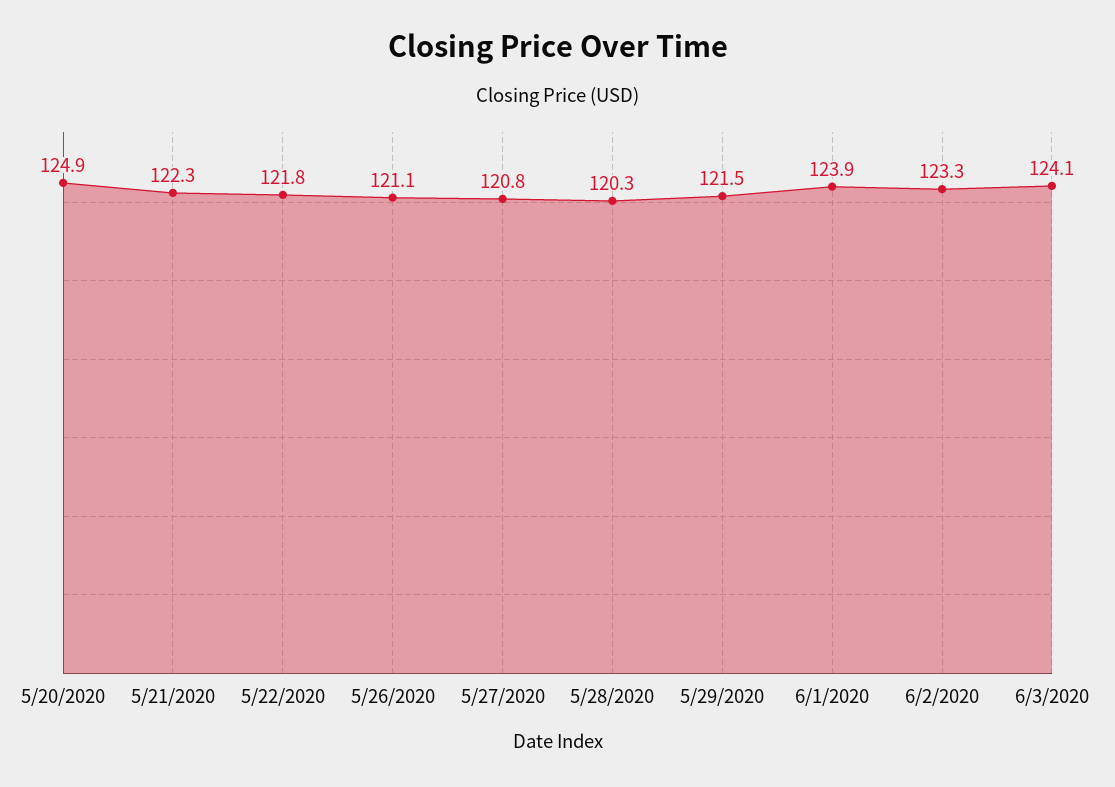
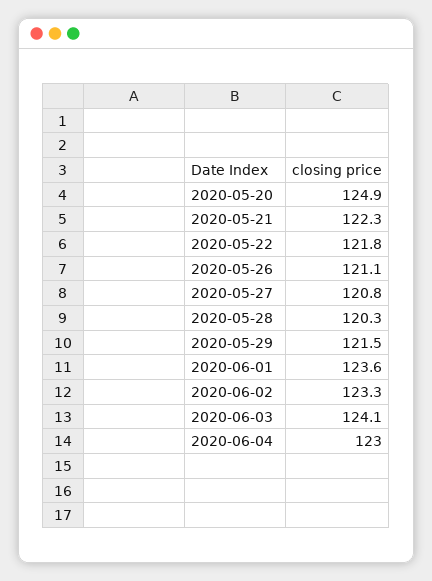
6/1/2020: 123.9 -> 123.6
2020-06-04: none -> 123

